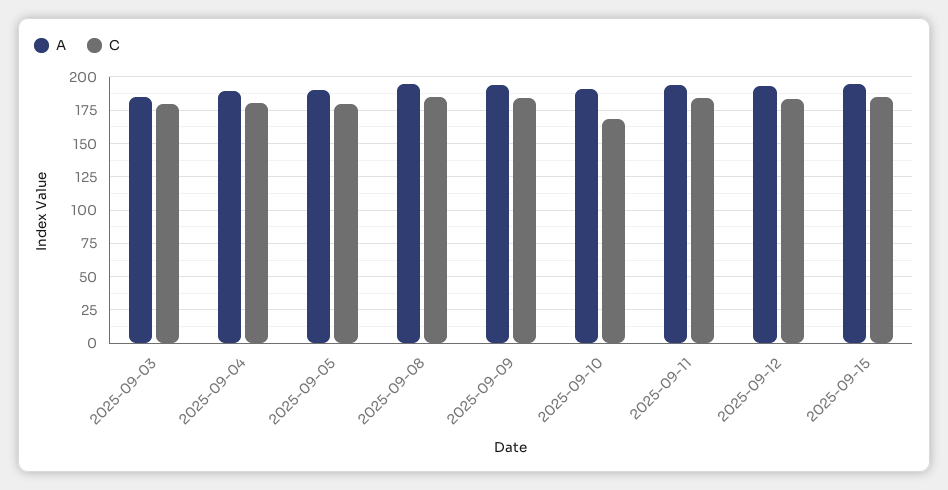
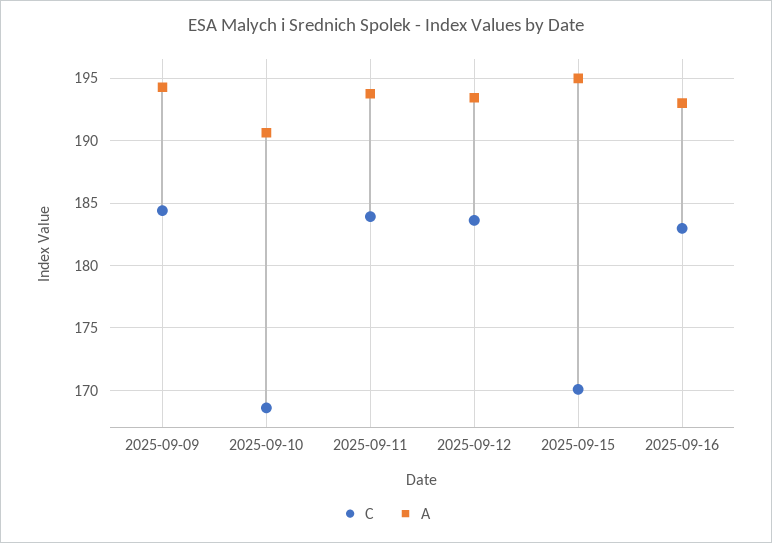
A, 2025-09-03: 185 -> none
C, 2025-09-03: 180 -> none
A, 2025-09-04: 190 -> none
C, 2025-09-04: 180 -> none
A, 2025-09-05: 190 -> none
C, 2025-09-05: 180 -> none
A, 2025-09-08: 195 -> none
C, 2025-09-08: 185 -> none
C, 2025-09-15: 185 -> 170
C, 2025-09-16: none -> 183
A, 2025-09-16: none -> 193

